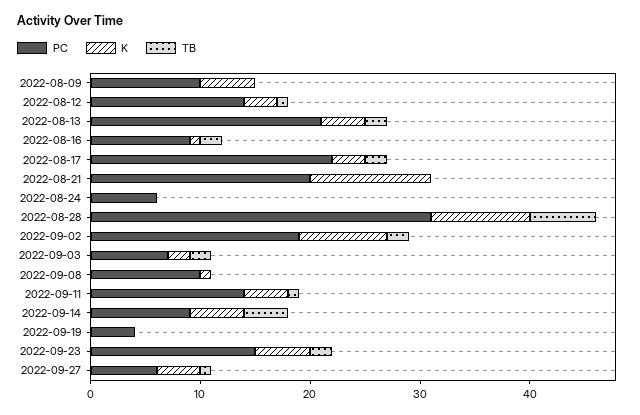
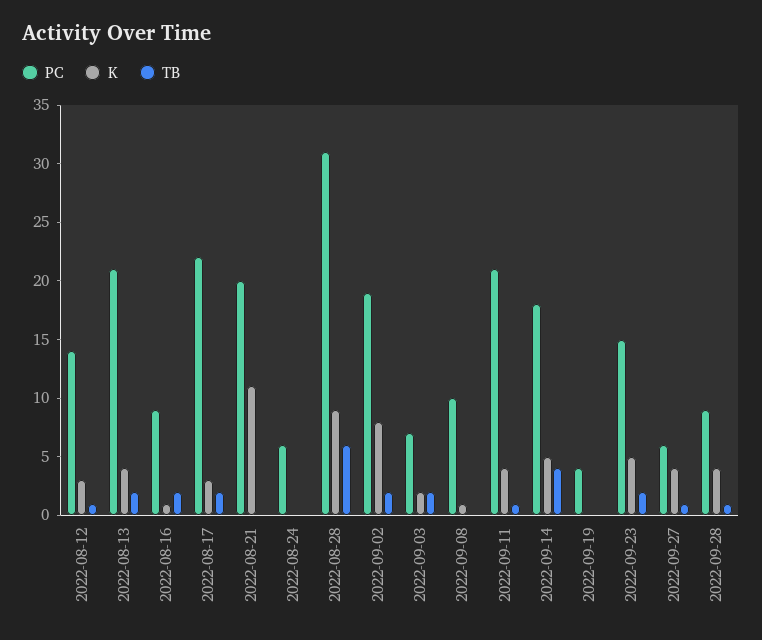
PC, 2022-08-09: 10 -> none
K, 2022-08-09: 5 -> none
TB, 2022-08-09: 0 -> none
PC, 2022-09-11: 14 -> 21
PC, 2022-09-14: 9 -> 18
PC, 2022-09-28: none -> 9
K, 2022-09-28: none -> 4
TB, 2022-09-28: none -> 1

